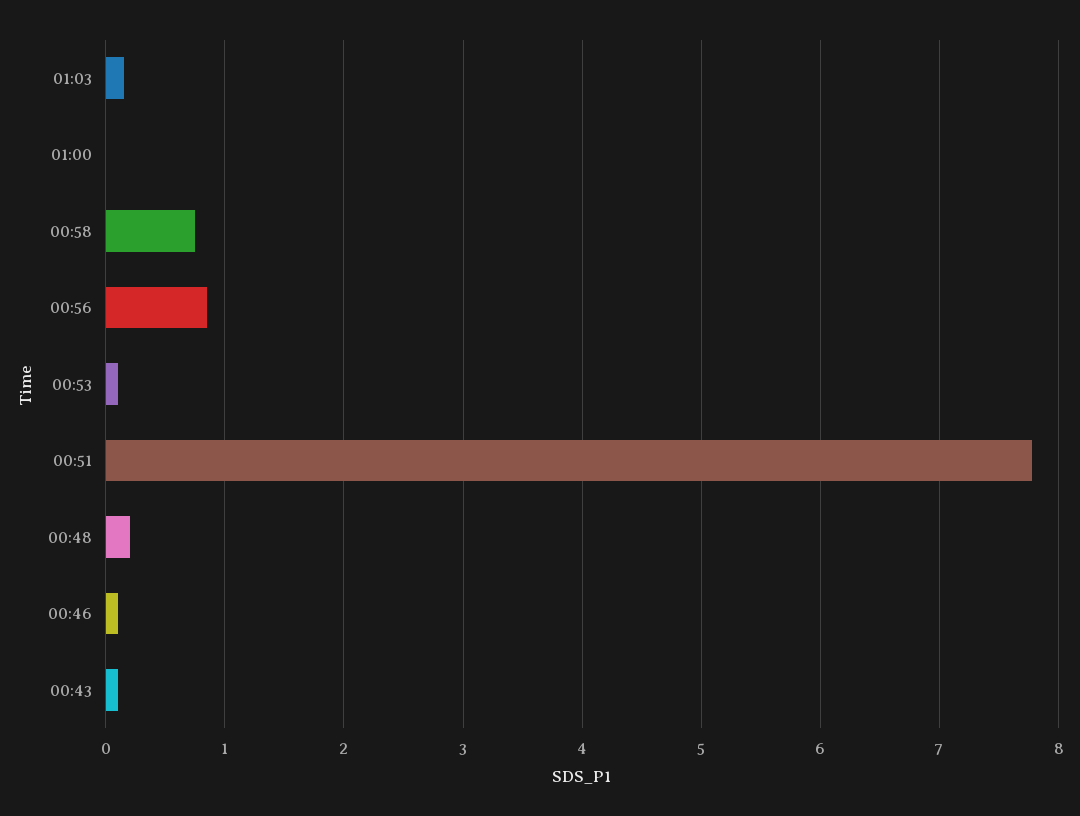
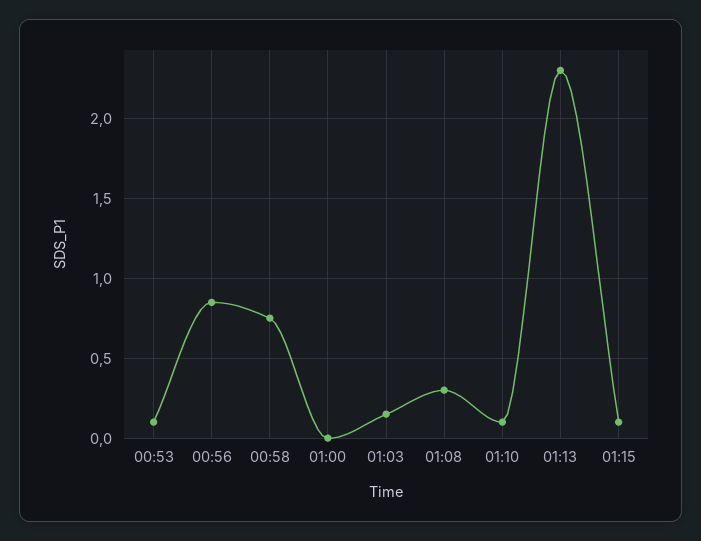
00:51: 7.8 -> none
00:48: 0.2 -> none
00:46: 0.1 -> none
00:43: 0.1 -> none
01:08: none -> 0.3
01:10: none -> 0.1
01:13: none -> 2.3
01:15: none -> 0.1

